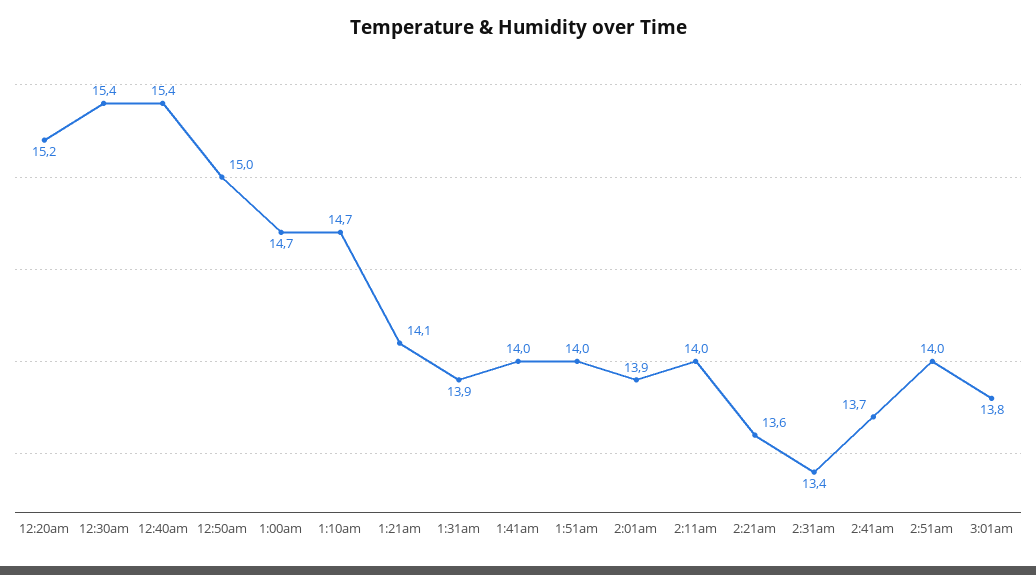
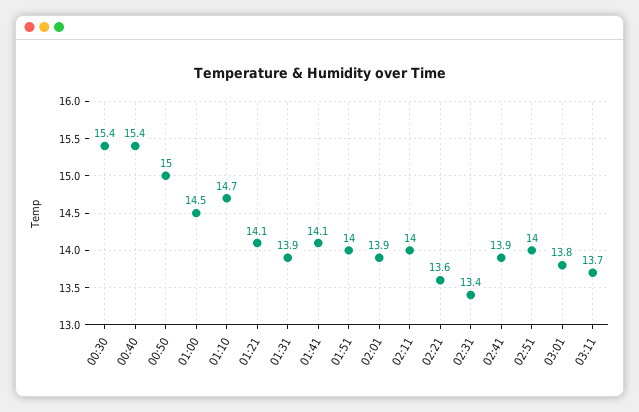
12:20am: 15.2 -> none
1:00am: 14.7 -> 14.5
1:41am: 14 -> 14.1
2:41am: 13.7 -> 13.9
03:11: none -> 13.7

